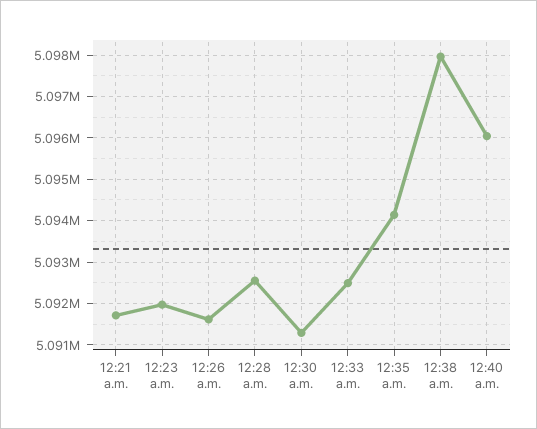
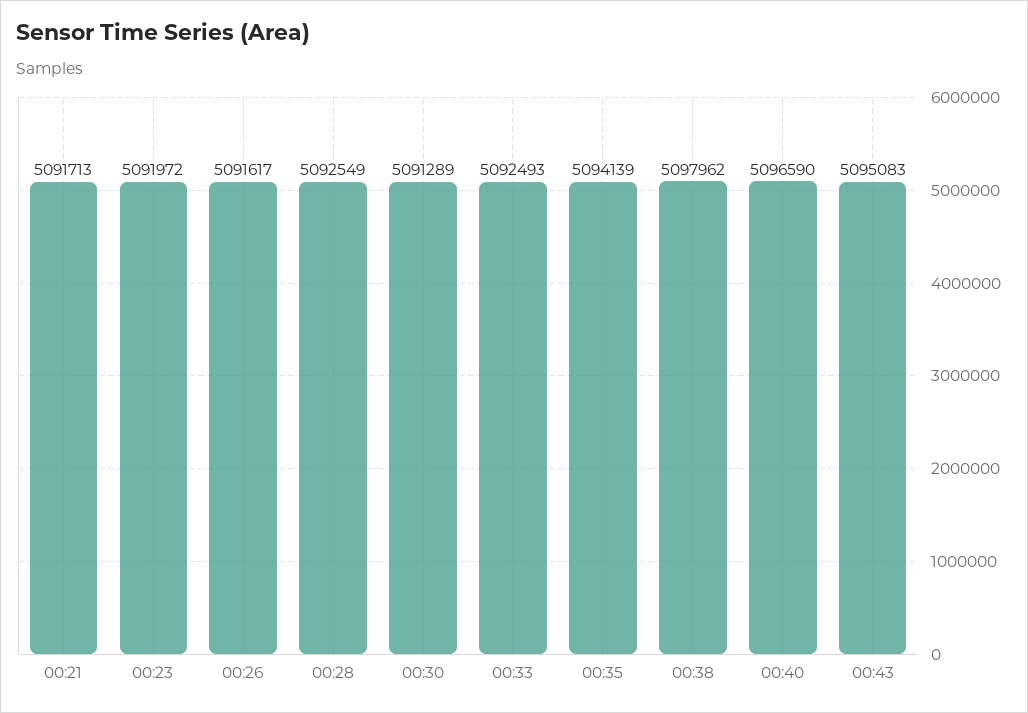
12:40 a.m.: 5096000 -> 5096590
00:43: none -> 5095083

